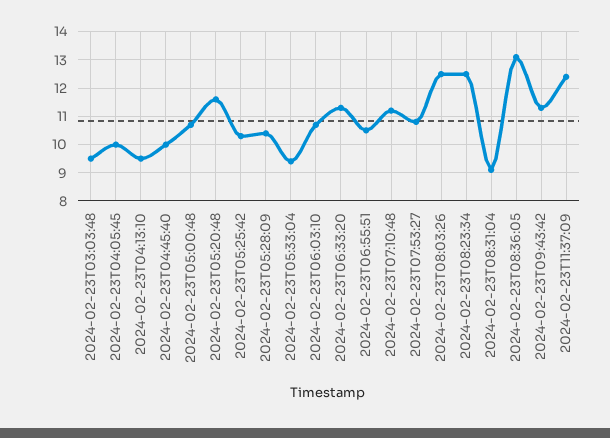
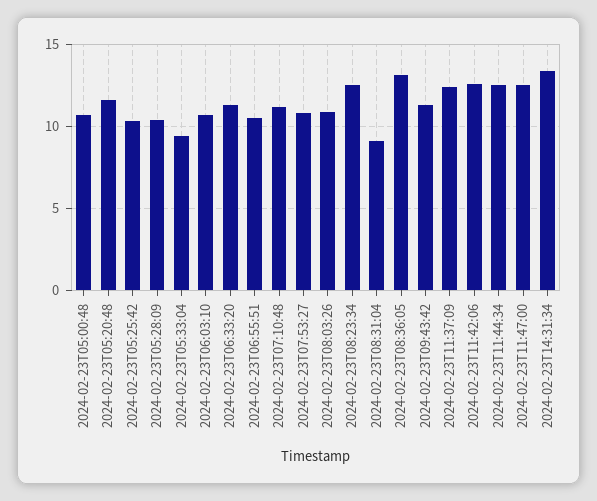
2024-02-23T03:03:48: 9.5 -> none
2024-02-23T04:05:45: 10 -> none
2024-02-23T04:13:10: 9.5 -> none
2024-02-23T04:45:40: 10 -> none
2024-02-23T08:03:26: 12.5 -> 11
2024-02-23T11:42:06: none -> 12.5
2024-02-23T11:44:34: none -> 12.5
2024-02-23T11:47:00: none -> 12.5
2024-02-23T14:31:34: none -> 13.5

